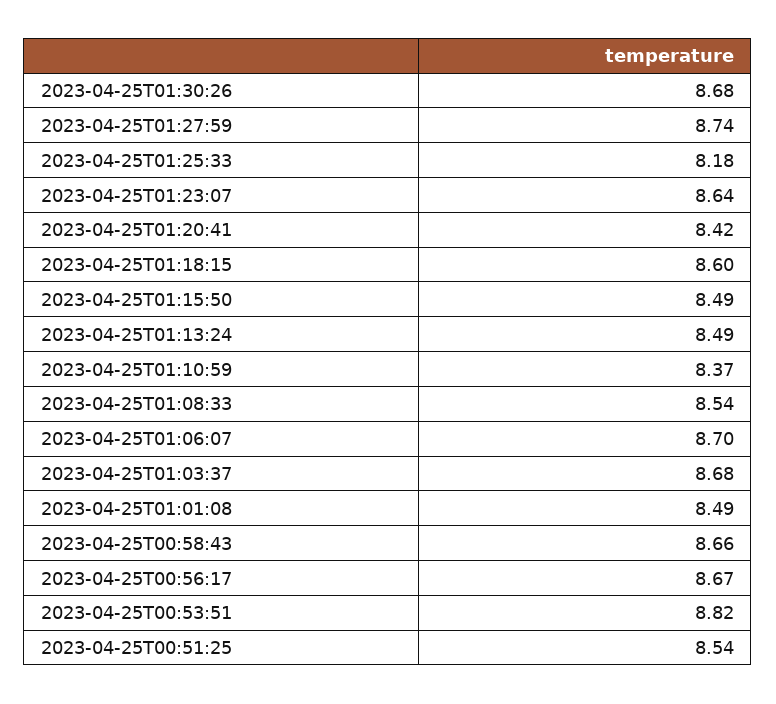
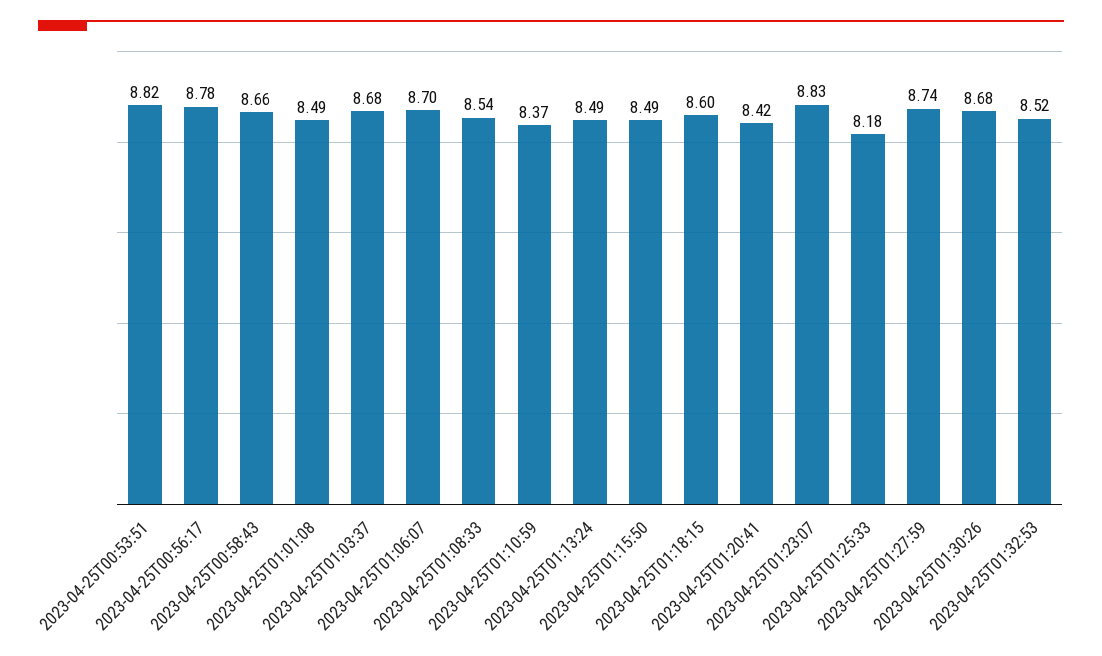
2023-04-25T01:23:07: 8.64 -> 8.83
2023-04-25T00:56:17: 8.67 -> 8.78
2023-04-25T00:51:25: 8.54 -> none
2023-04-25T01:32:53: none -> 8.52

